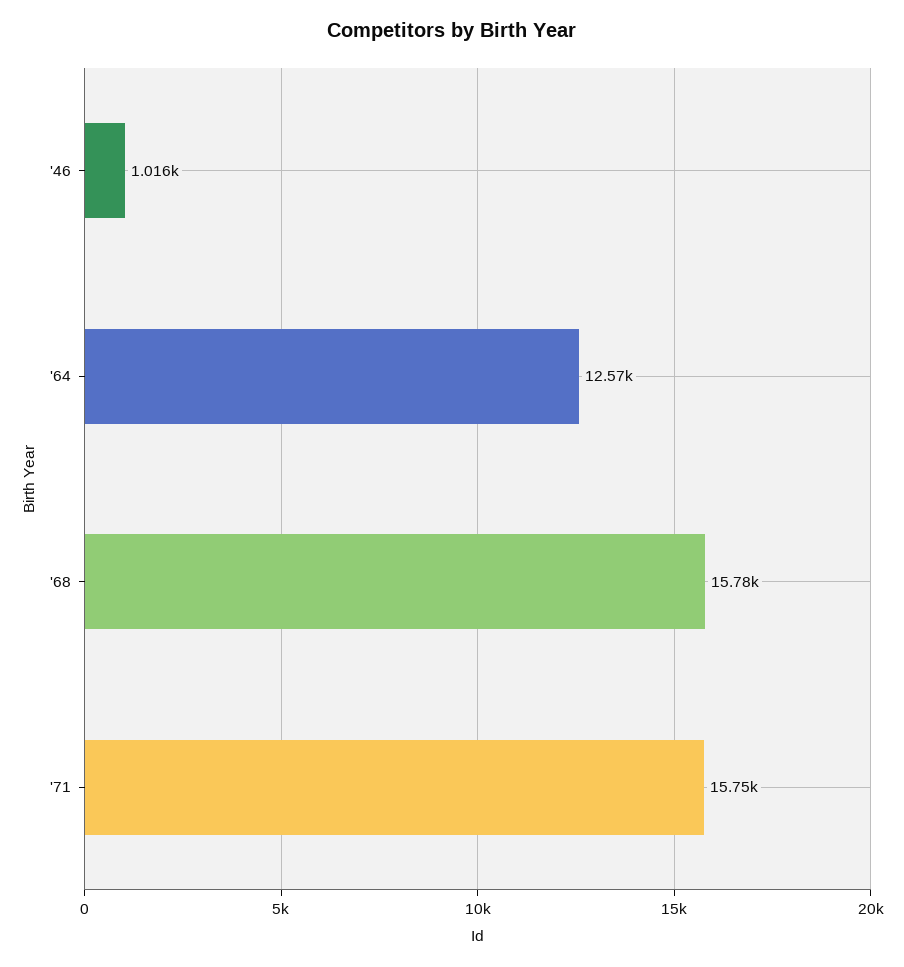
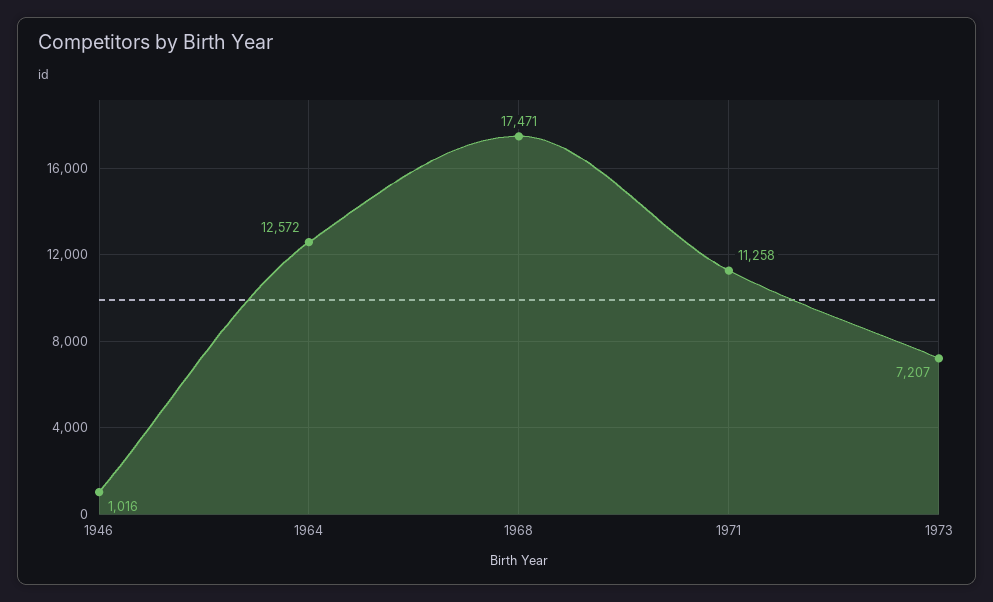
'68: 15780 -> 17471
'71: 15750 -> 11258
1973: none -> 7207

